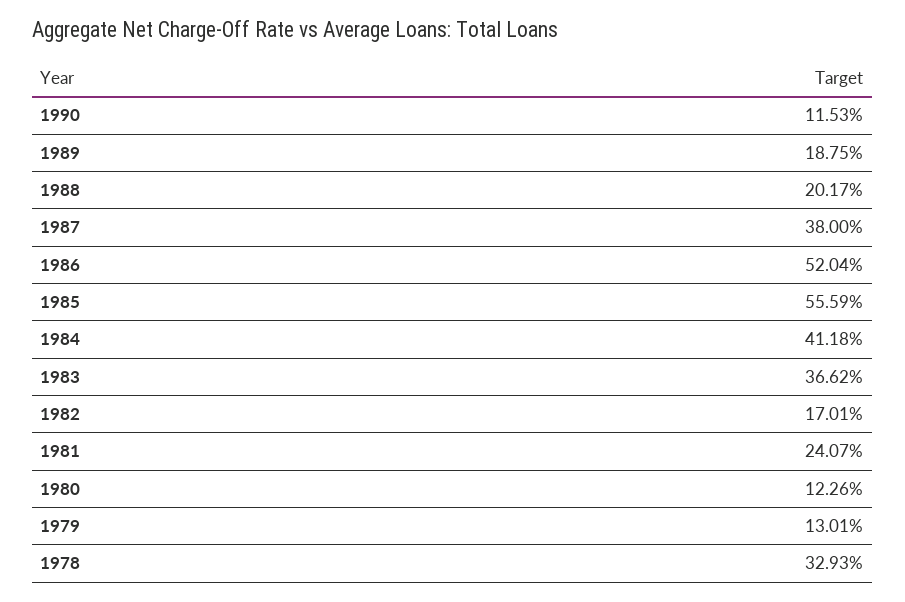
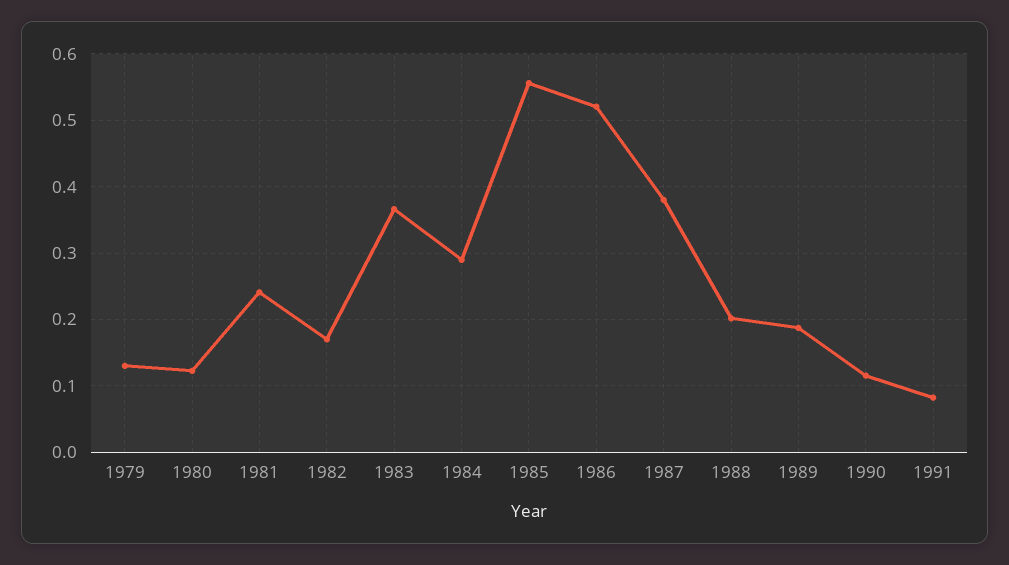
1984: 0.4118 -> 0.29
1978: 0.3293 -> none
1991: none -> 0.08

